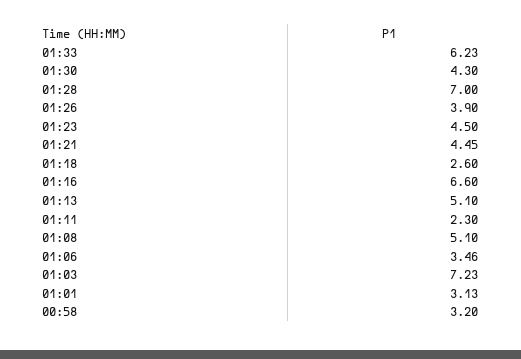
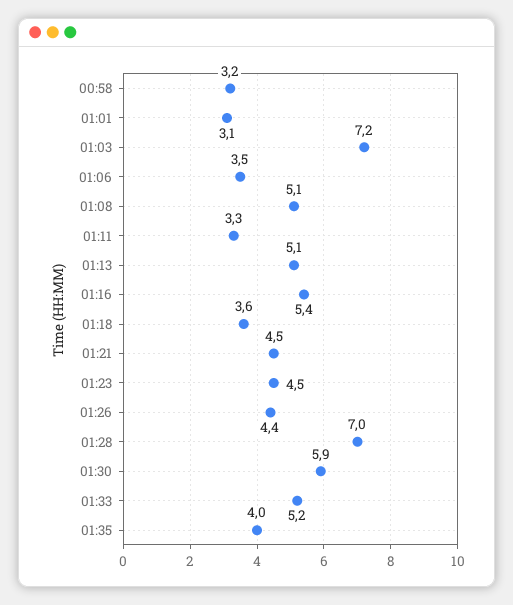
01:33: 6.23 -> 5.2
01:30: 4.3 -> 5.9
01:26: 3.9 -> 4.4
01:18: 2.6 -> 3.6
01:16: 6.6 -> 5.4
01:11: 2.3 -> 3.3
01:35: none -> 4

